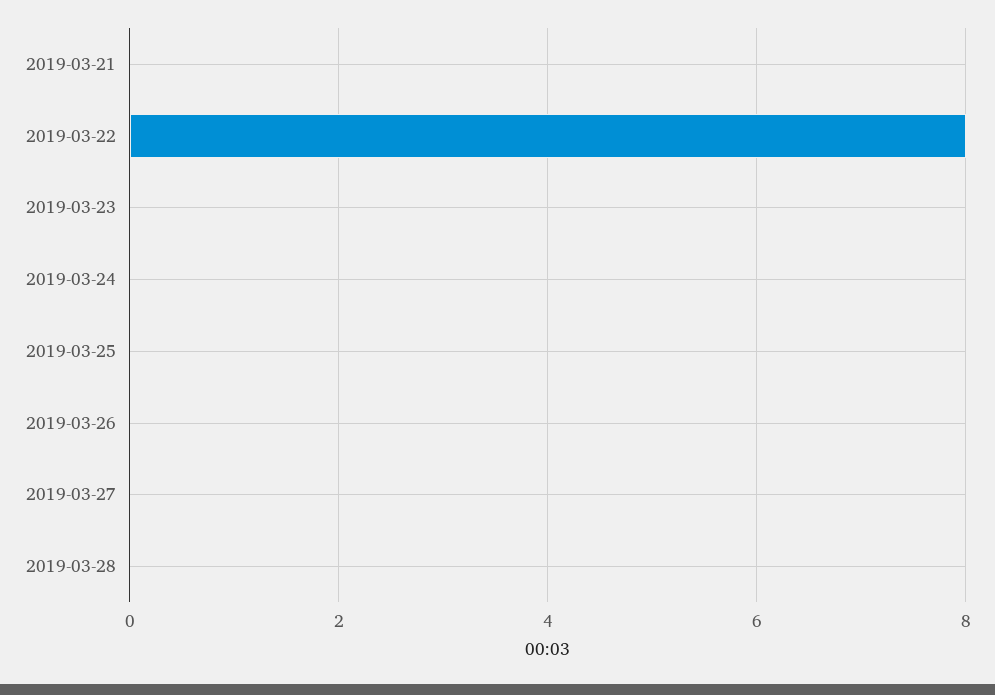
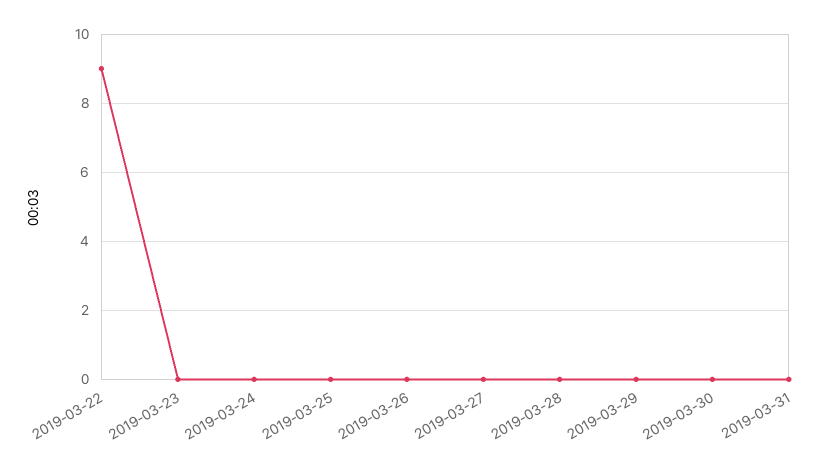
2019-03-21: 0 -> none
2019-03-22: 8 -> 9
2019-03-29: none -> 0
2019-03-30: none -> 0
2019-03-31: none -> 0

